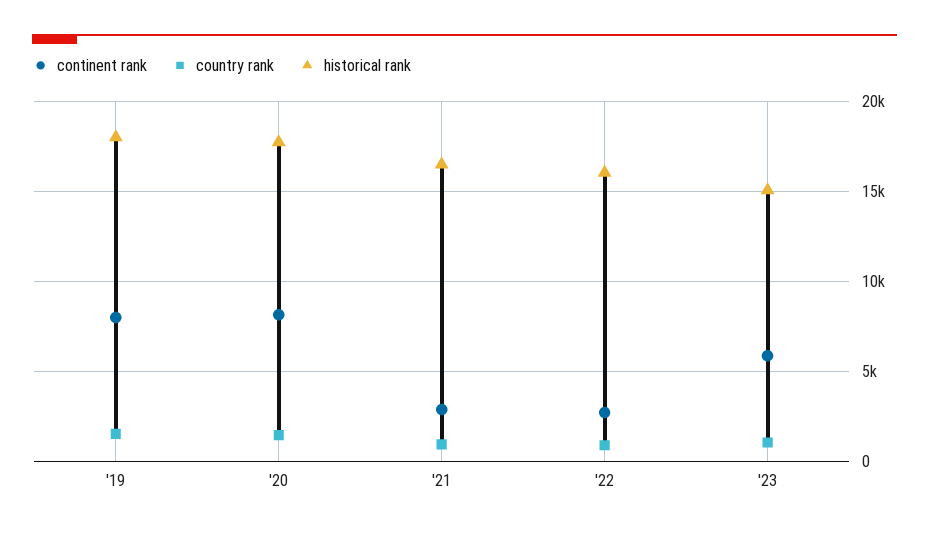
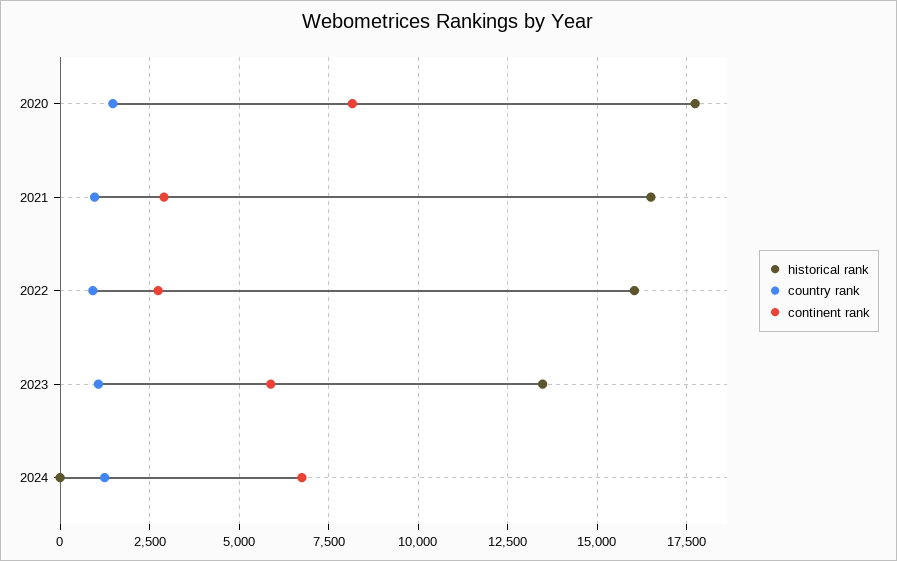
continent rank, '19: 8000 -> none
country rank, '19: 1500 -> none
historical rank, '19: 18000 -> none
historical rank, '23: 15000 -> 13500
historical rank, 2024: none -> 0
country rank, 2024: none -> 1250
continent rank, 2024: none -> 6750

